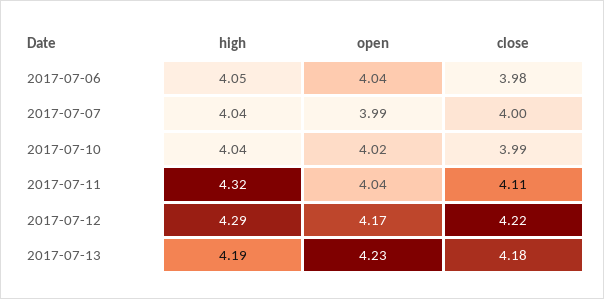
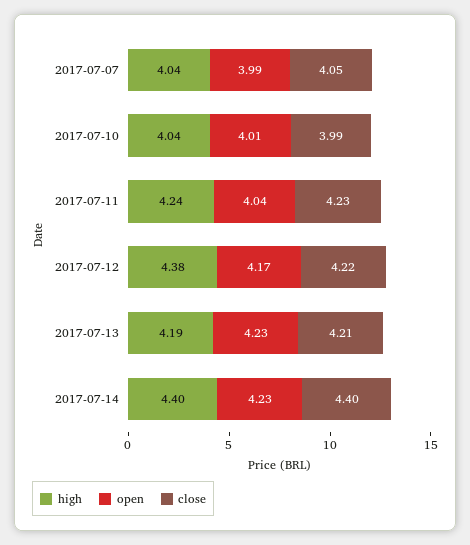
high, 2017-07-06: 4.05 -> none
open, 2017-07-06: 4.04 -> none
close, 2017-07-06: 3.98 -> none
close, 2017-07-07: 4 -> 4.05
open, 2017-07-10: 4.02 -> 4.01
high, 2017-07-11: 4.32 -> 4.24
close, 2017-07-11: 4.11 -> 4.23
high, 2017-07-12: 4.29 -> 4.38
close, 2017-07-13: 4.18 -> 4.21
high, 2017-07-14: none -> 4.4
open, 2017-07-14: none -> 4.23
close, 2017-07-14: none -> 4.4

